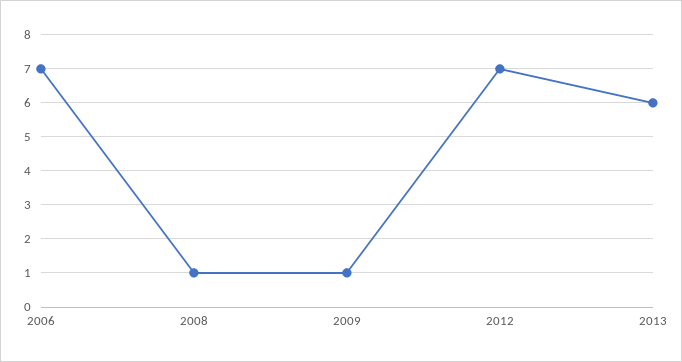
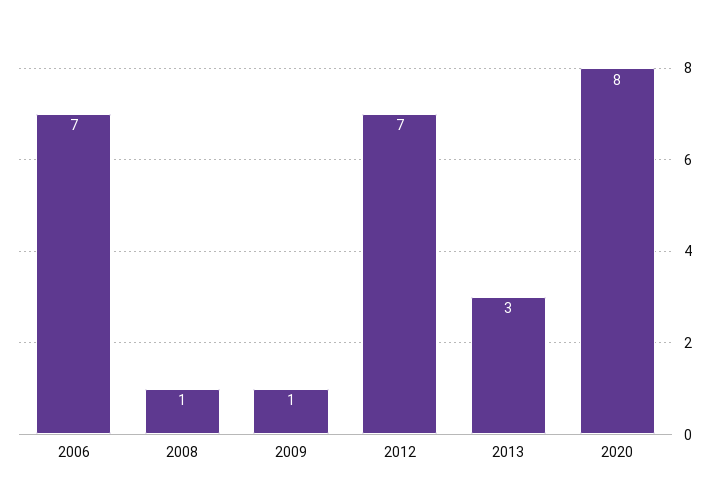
2013: 6 -> 3
2020: none -> 8

